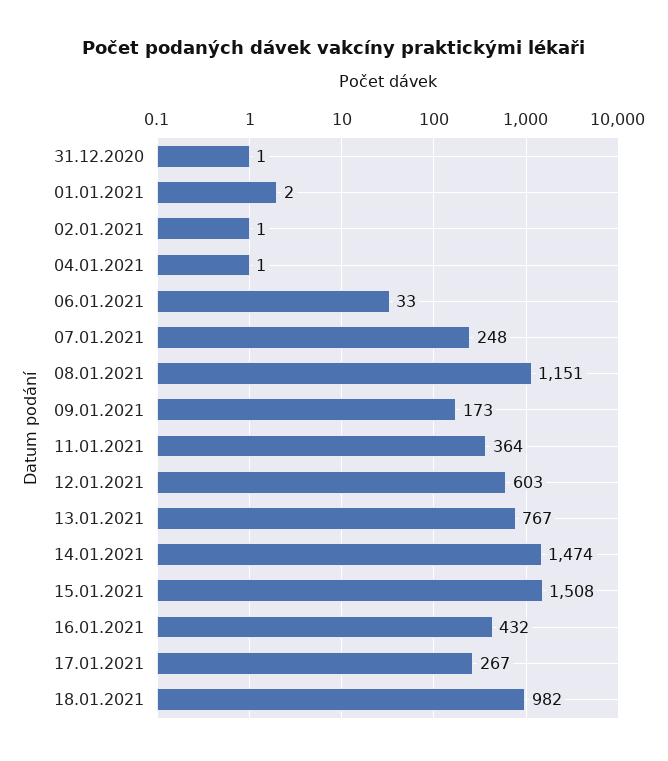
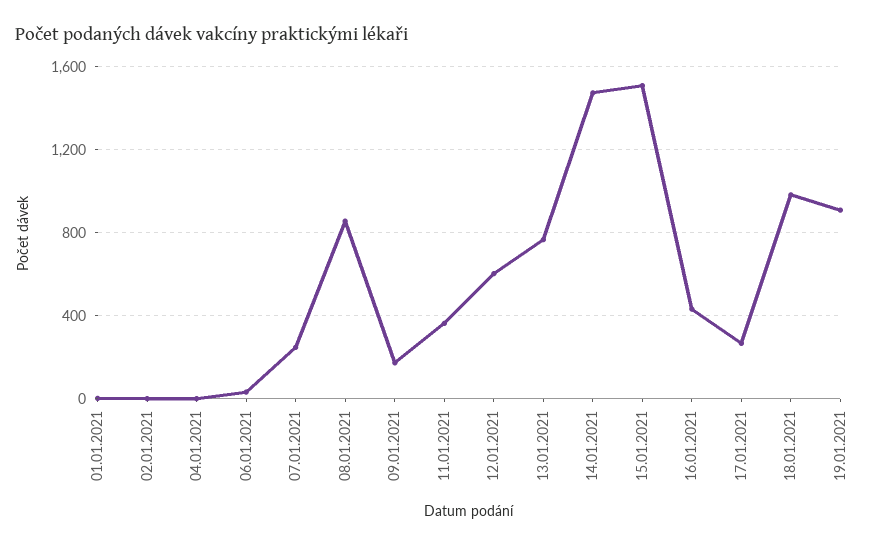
31.12.2020: 1 -> none
08.01.2021: 1151 -> 850
19.01.2021: none -> 900

